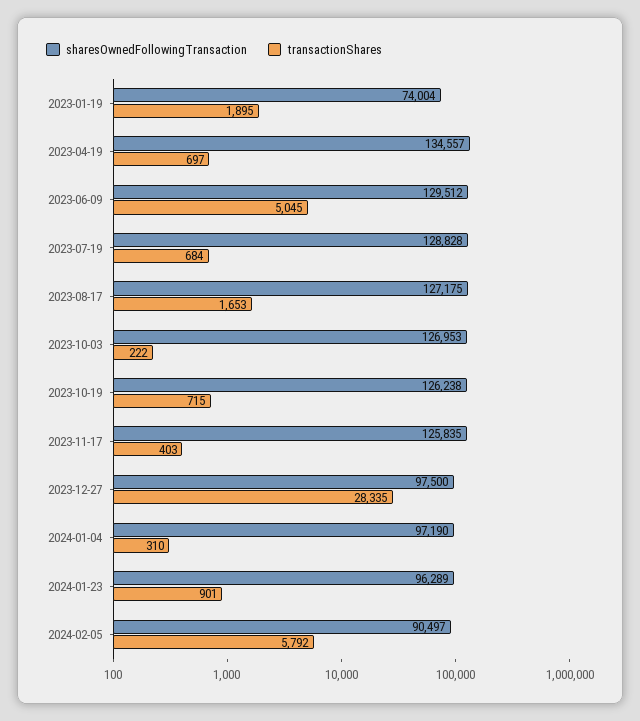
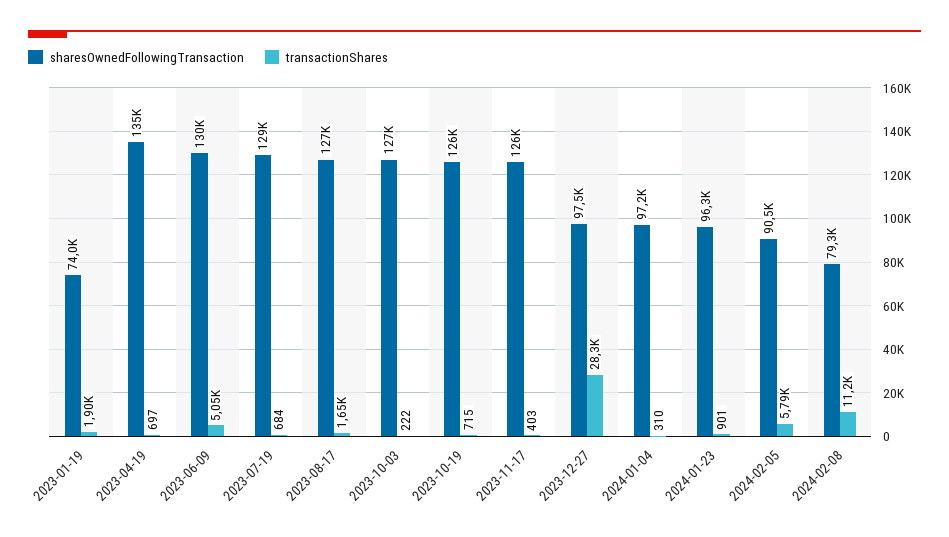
sharesOwnedFollowingTransaction, 2024-02-08: none -> 79300
transactionShares, 2024-02-08: none -> 11200

